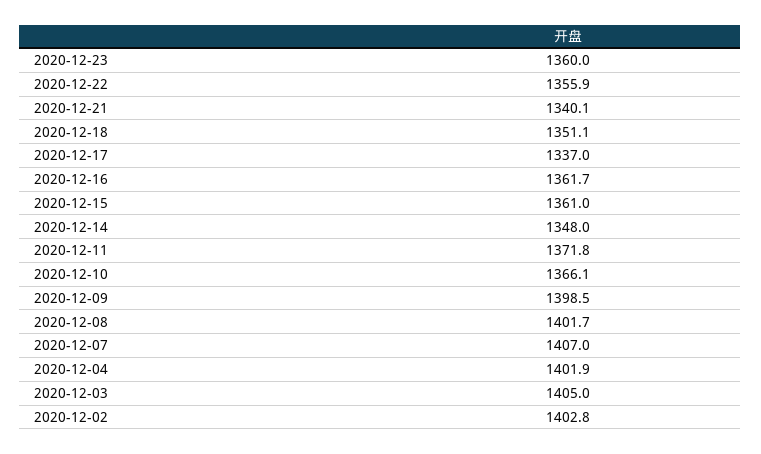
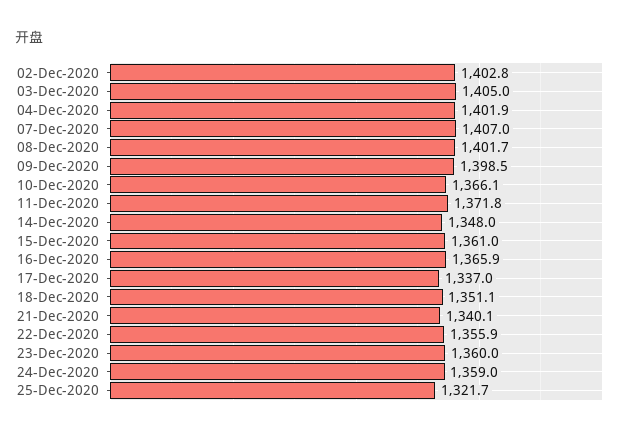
2020-12-16: 1361.7 -> 1365.9
24-Dec-2020: none -> 1359
25-Dec-2020: none -> 1321.7

